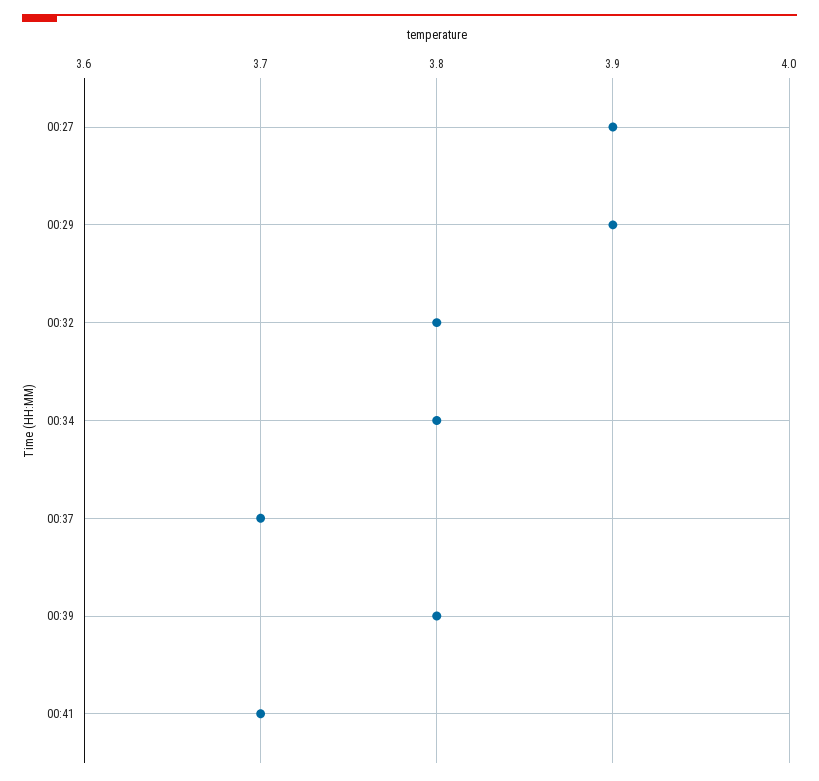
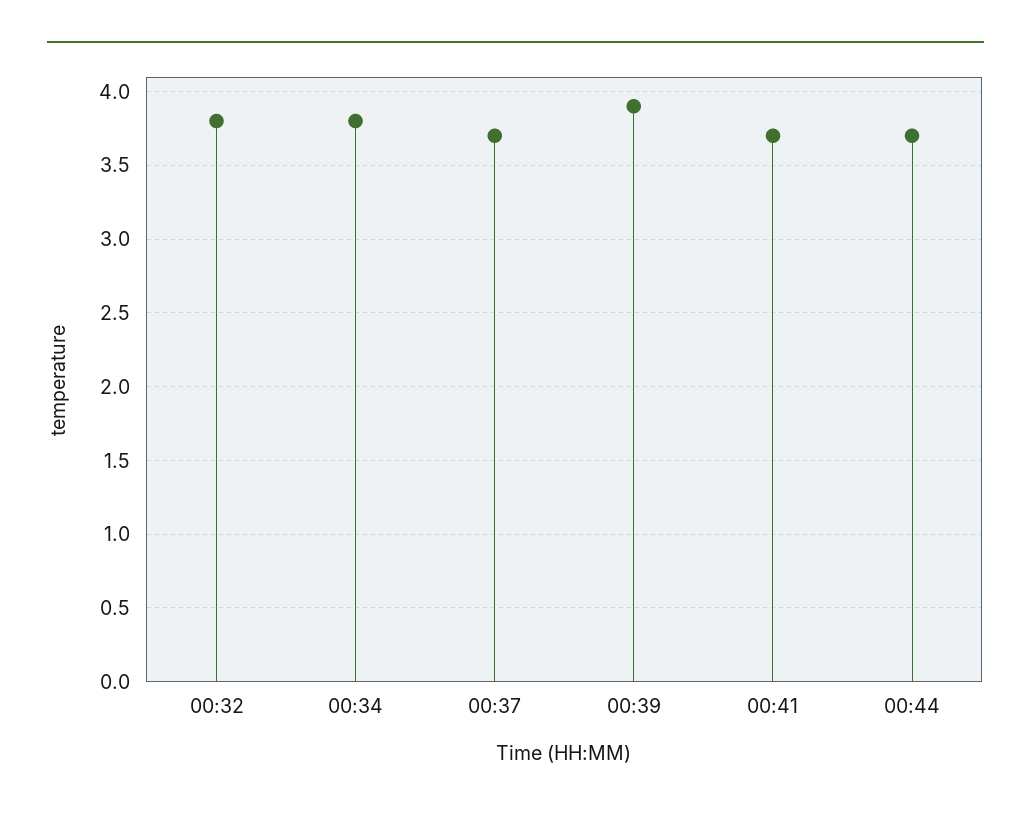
00:27: 3.9 -> none
00:29: 3.9 -> none
00:39: 3.8 -> 3.9
00:44: none -> 3.7

